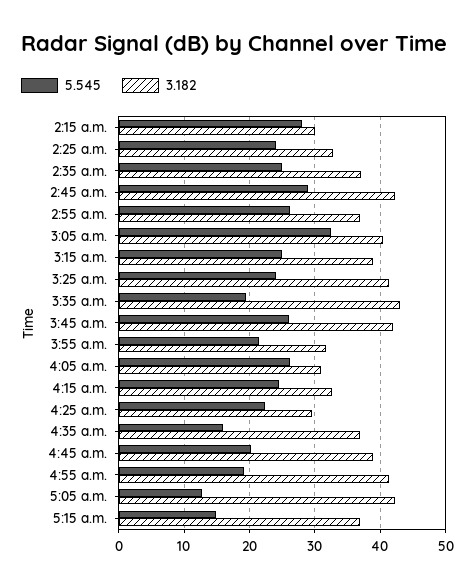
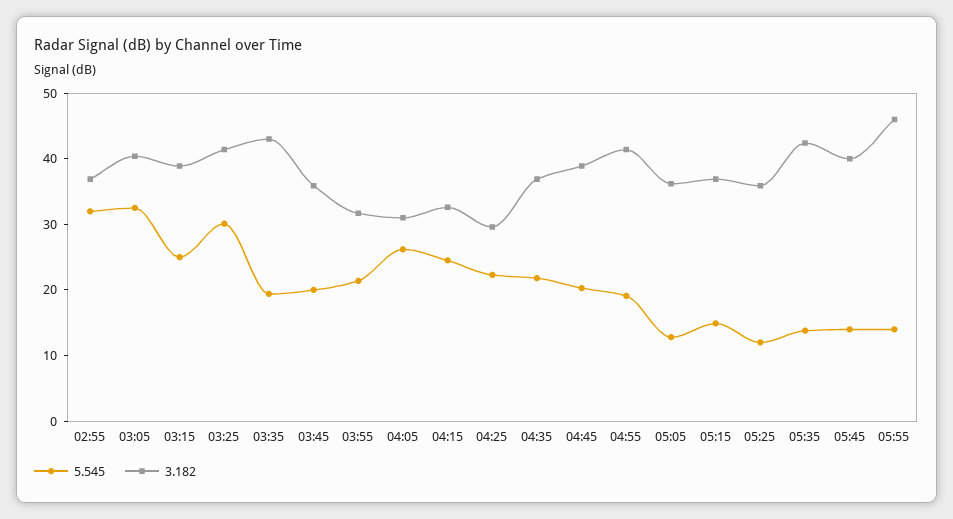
5.545, 2:15 a.m.: 28 -> none
3.182, 2:15 a.m.: 30 -> none
5.545, 2:25 a.m.: 24 -> none
3.182, 2:25 a.m.: 33 -> none
5.545, 2:35 a.m.: 25 -> none
3.182, 2:35 a.m.: 37 -> none
5.545, 2:45 a.m.: 29 -> none
3.182, 2:45 a.m.: 42 -> none
5.545, 2:55 a.m.: 26 -> 32
5.545, 3:25 a.m.: 24 -> 30
5.545, 3:45 a.m.: 26 -> 20
3.182, 3:45 a.m.: 42 -> 36
5.545, 4:35 a.m.: 16 -> 22
3.182, 5:05 a.m.: 42 -> 36
5.545, 05:25: none -> 12
3.182, 05:25: none -> 36
5.545, 05:35: none -> 14
3.182, 05:35: none -> 42
5.545, 05:45: none -> 14
3.182, 05:45: none -> 40
5.545, 05:55: none -> 14
3.182, 05:55: none -> 46

